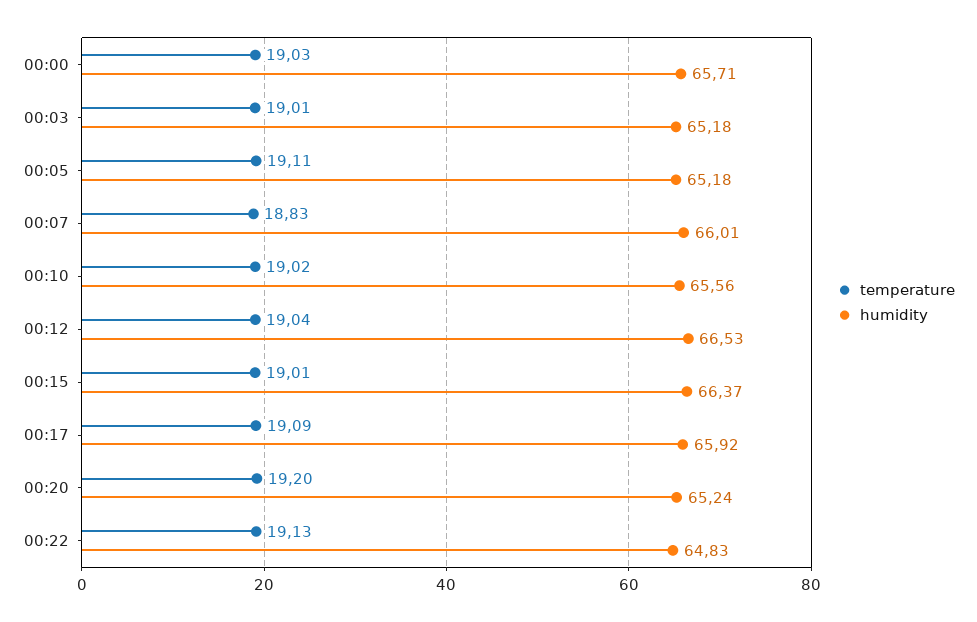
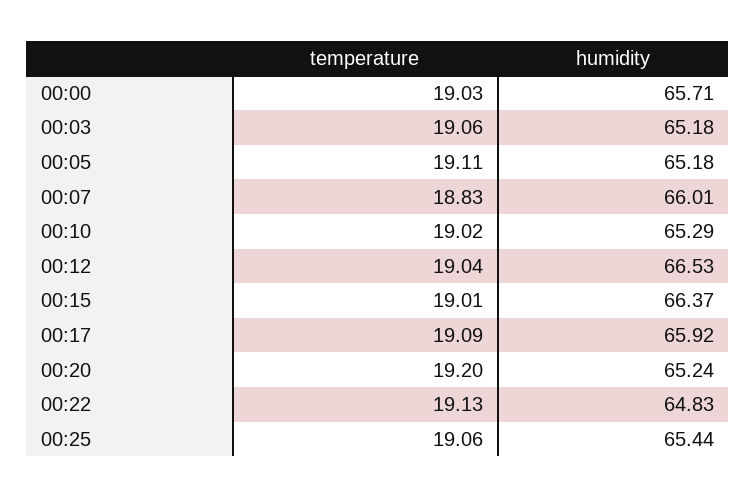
temperature, 00:03: 19.01 -> 19.06
humidity, 00:10: 65.56 -> 65.29
temperature, 00:25: none -> 19.06
humidity, 00:25: none -> 65.44

